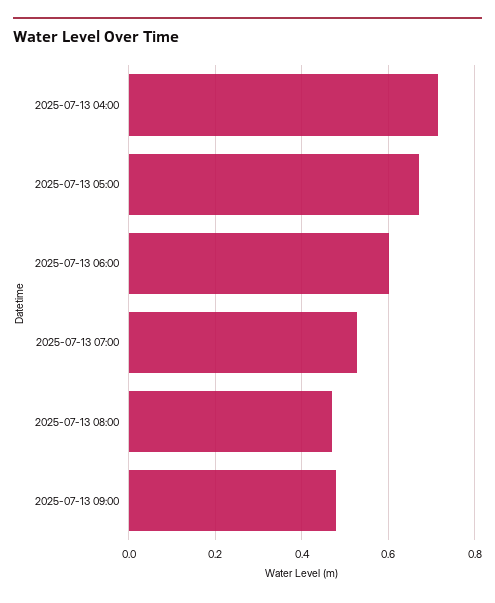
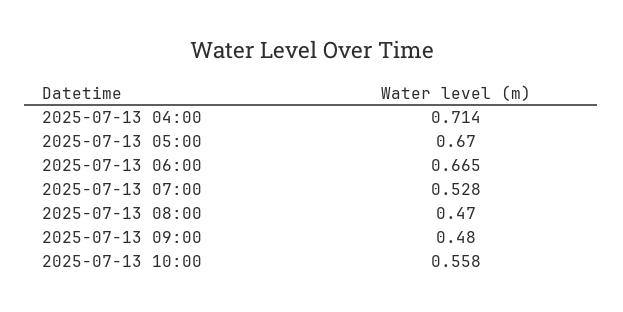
2025-07-13 06:00: 0.6 -> 0.665
2025-07-13 10:00: none -> 0.558

